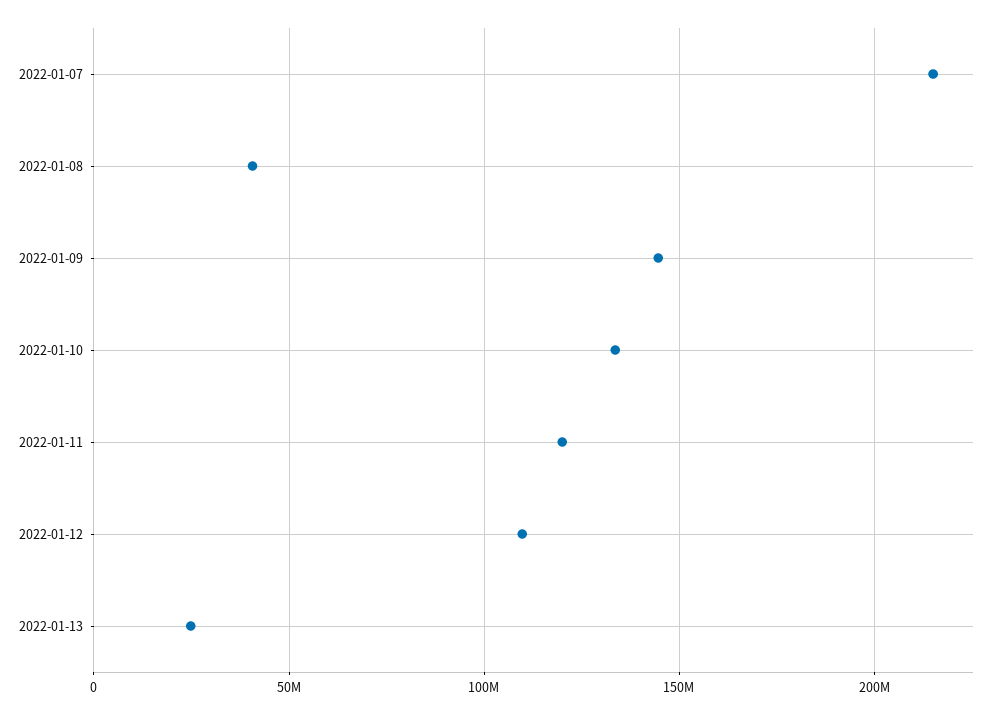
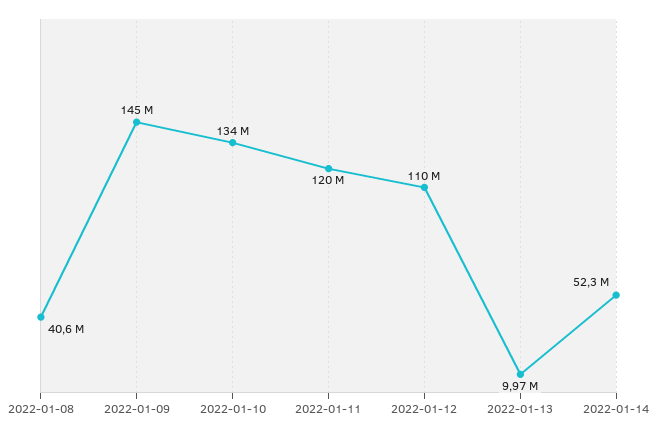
2022-01-07: 215000000 -> none
2022-01-13: 25000000 -> 9970000
2022-01-14: none -> 52300000

